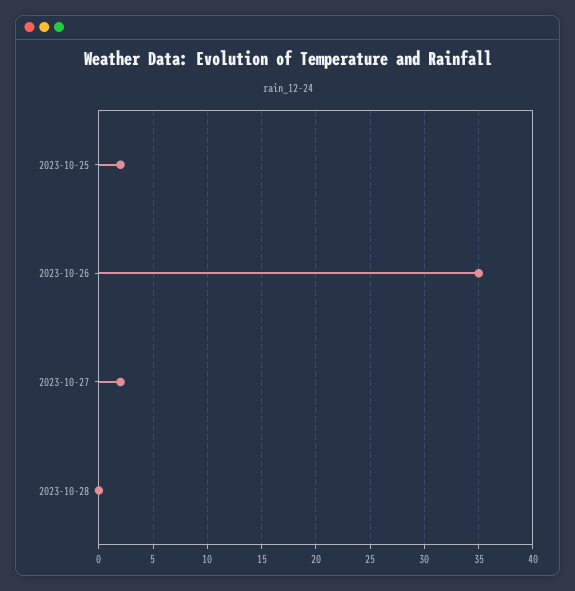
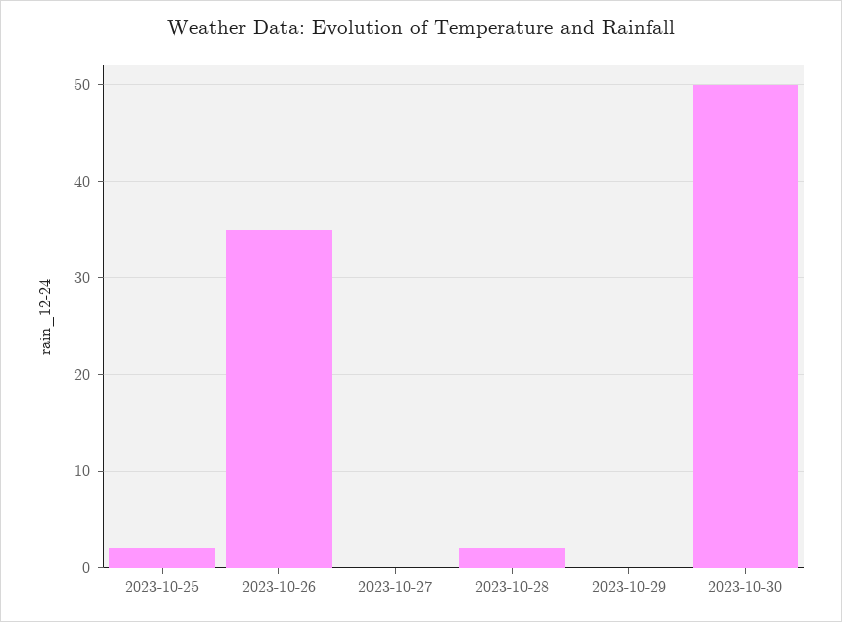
2023-10-27: 2 -> 0
2023-10-28: 0 -> 2
2023-10-29: none -> 0
2023-10-30: none -> 50

